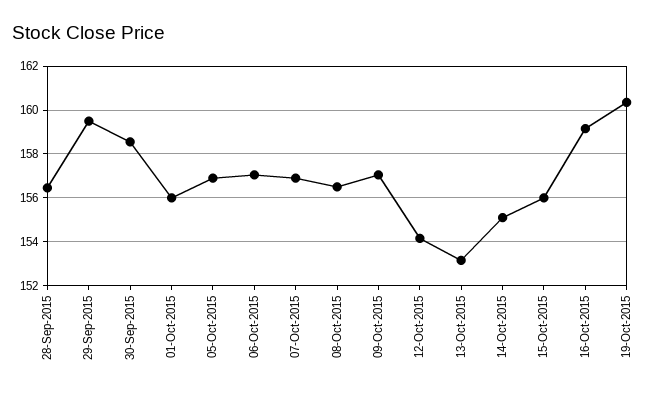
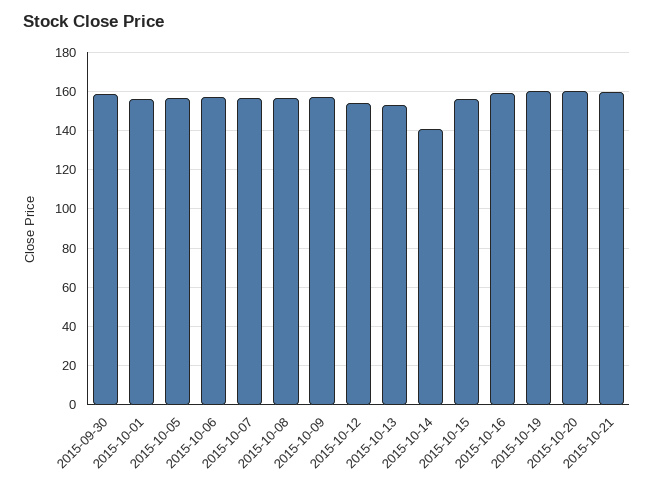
28-Sep-2015: 156.5 -> none
29-Sep-2015: 159.5 -> none
14-Oct-2015: 155 -> 140
2015-10-20: none -> 160
2015-10-21: none -> 160

